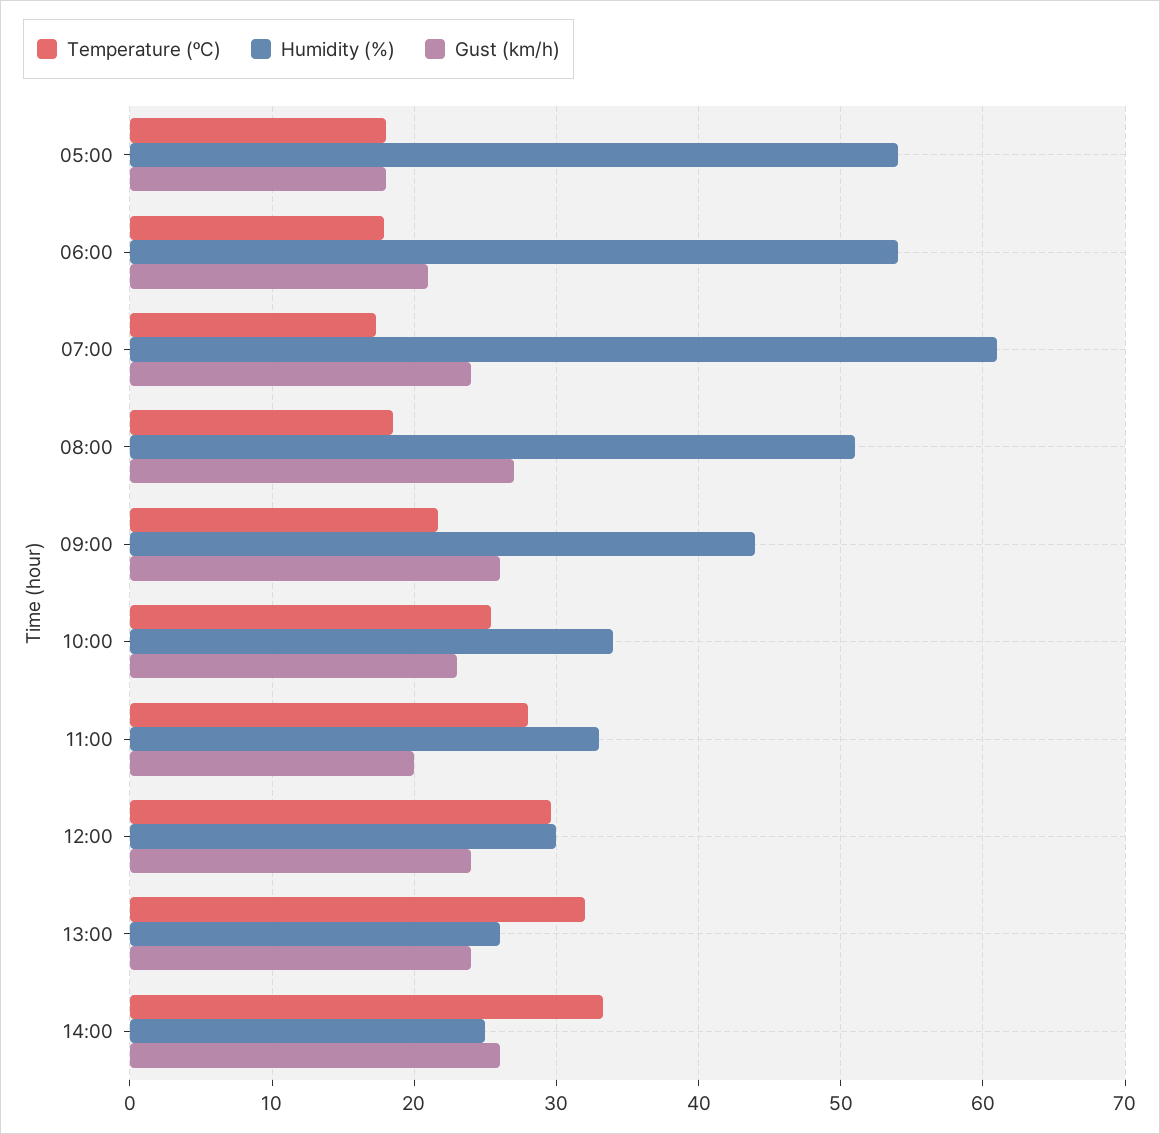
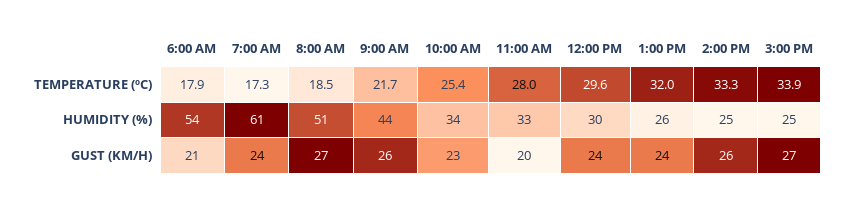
Temperature (ºC), 05:00: 18 -> none
Humidity (%), 05:00: 54 -> none
Gust (km/h), 05:00: 18 -> none
Temperature (ºC), 3:00 PM: none -> 33.9
Humidity (%), 3:00 PM: none -> 25
Gust (km/h), 3:00 PM: none -> 27

